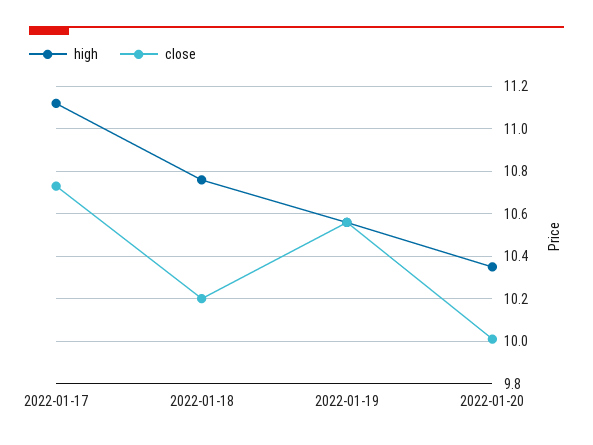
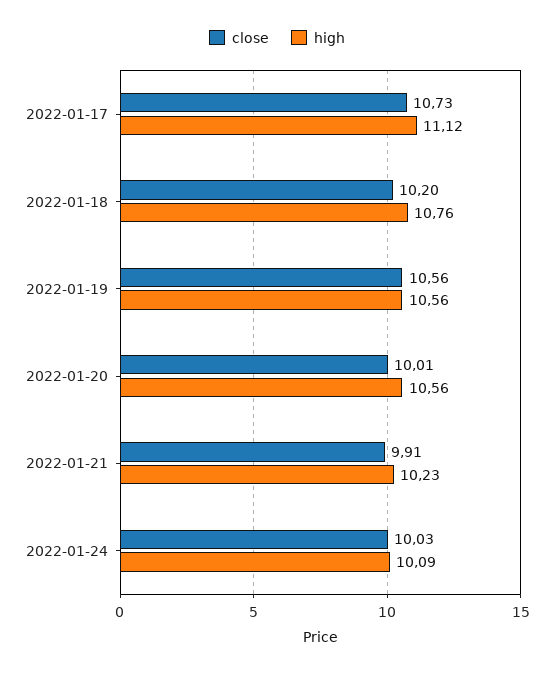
high, 2022-01-20: 10.35 -> 10.56
close, 2022-01-21: none -> 9.91
high, 2022-01-21: none -> 10.23
close, 2022-01-24: none -> 10.03
high, 2022-01-24: none -> 10.09

